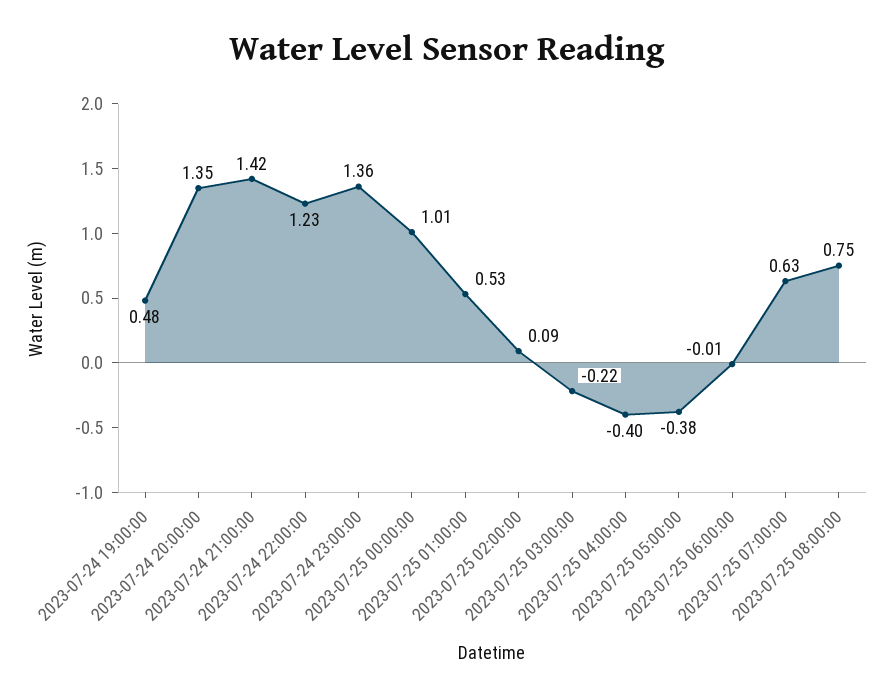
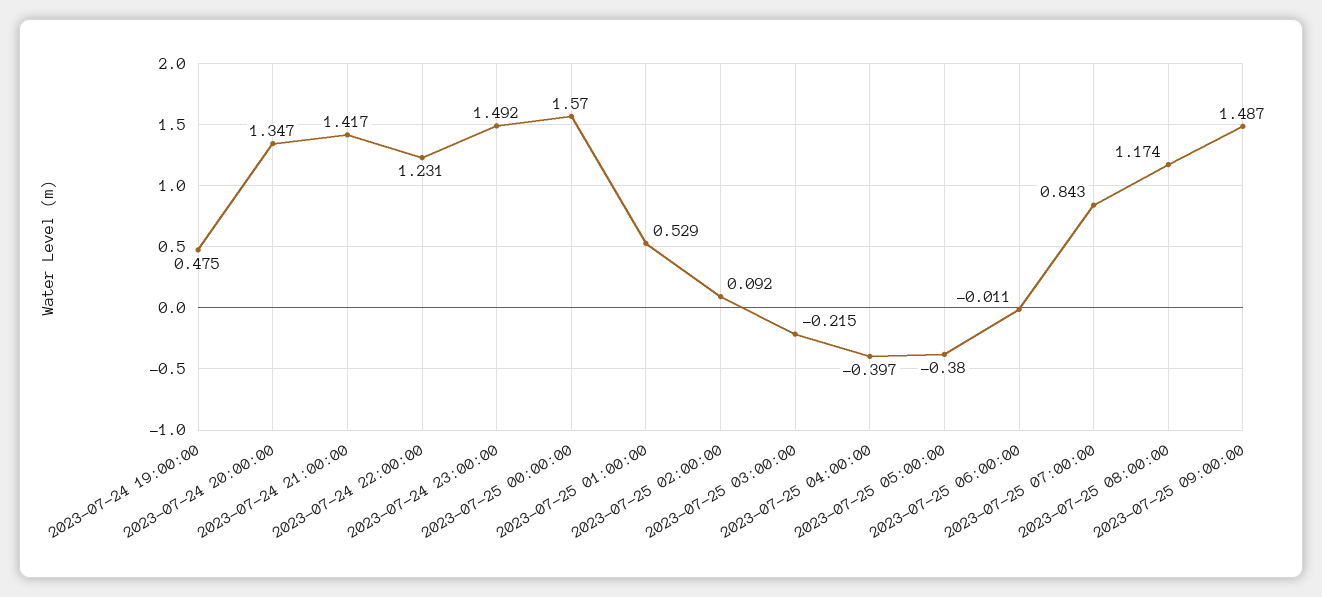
2023-07-24 23:00:00: 1.36 -> 1.492
2023-07-25 00:00:00: 1.01 -> 1.57
2023-07-25 07:00:00: 0.63 -> 0.843
2023-07-25 08:00:00: 0.75 -> 1.174
2023-07-25 09:00:00: none -> 1.487

